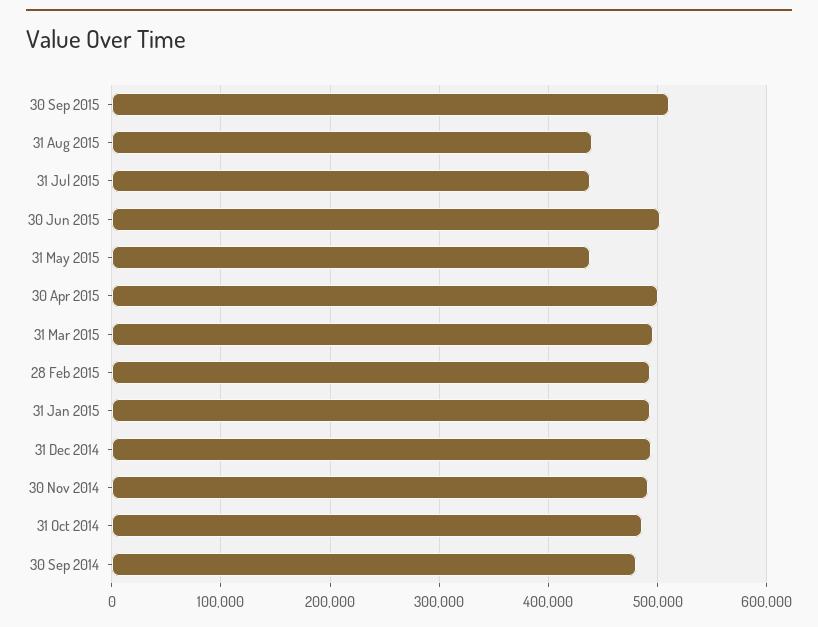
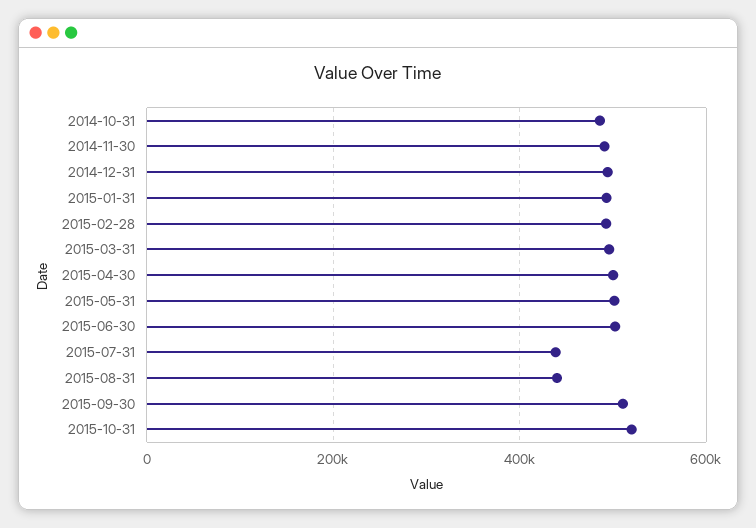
31 May 2015: 440000 -> 500000
30 Sep 2014: 480000 -> none
2015-10-31: none -> 520000

